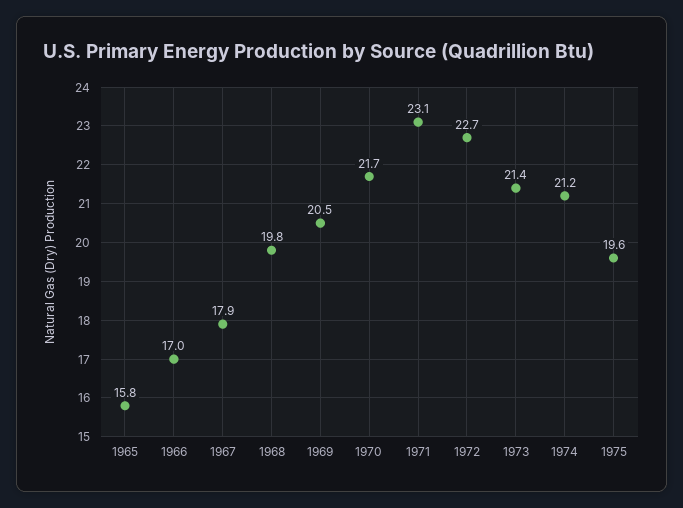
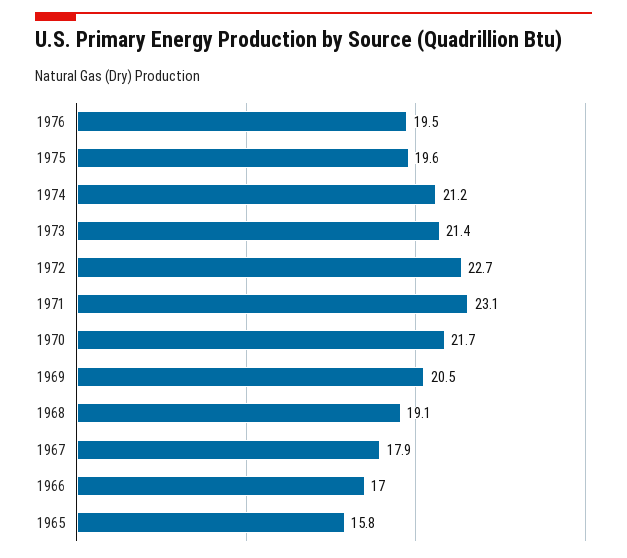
1968: 19.8 -> 19.1
1976: none -> 19.5

